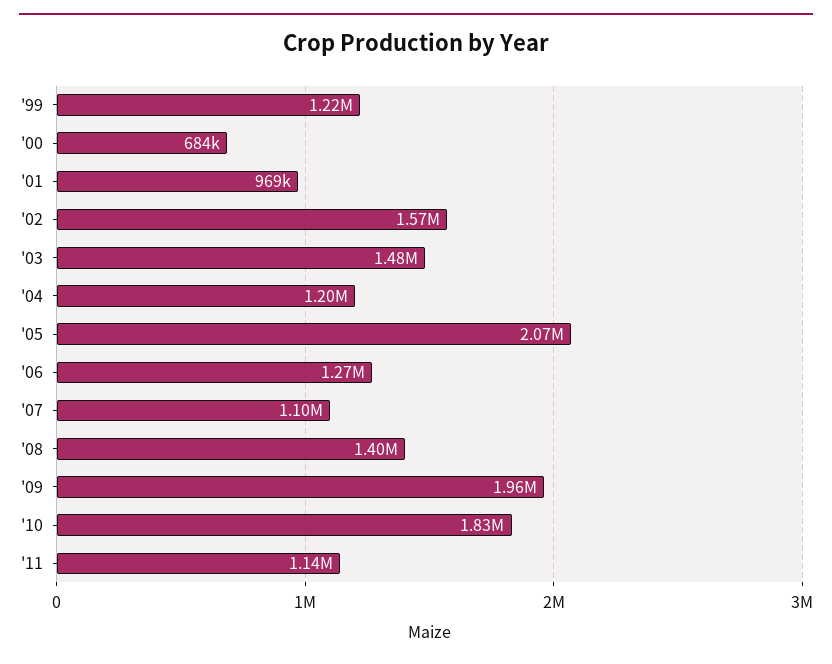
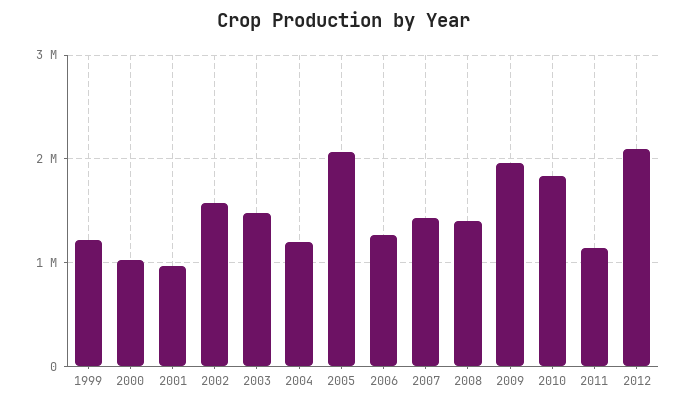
'00: 684000 -> 1000000
'07: 1100000 -> 1400000
2012: none -> 2100000

